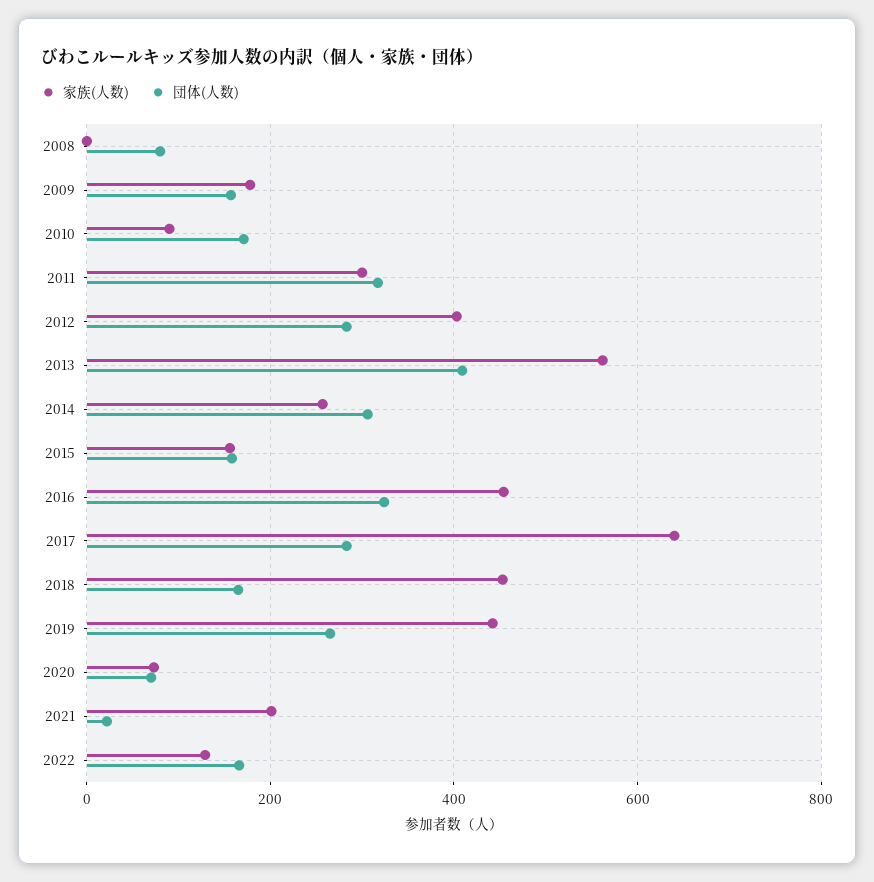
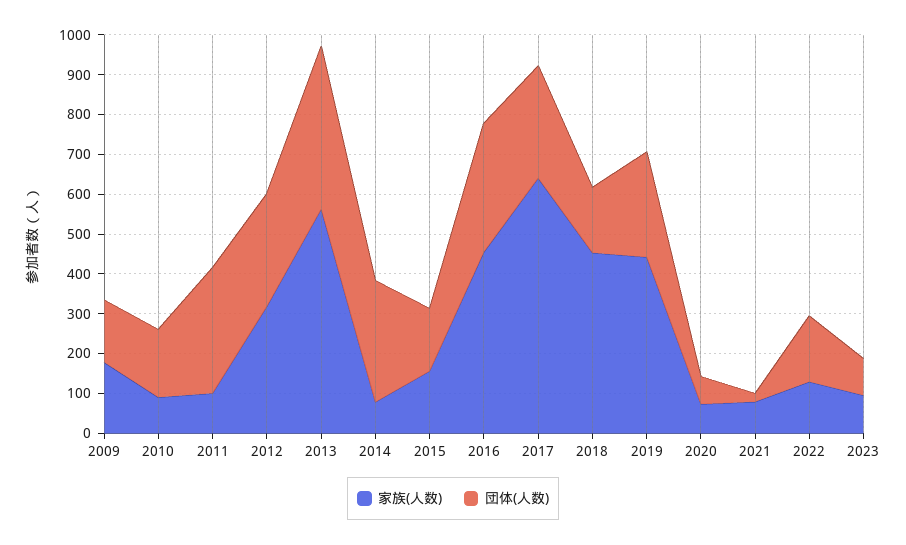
家族(人数), 2008: 0 -> none
団体(人数), 2008: 80 -> none
家族(人数), 2011: 300 -> 100
家族(人数), 2012: 400 -> 325
家族(人数), 2014: 260 -> 75
家族(人数), 2021: 200 -> 75
家族(人数), 2023: none -> 100
団体(人数), 2023: none -> 100

